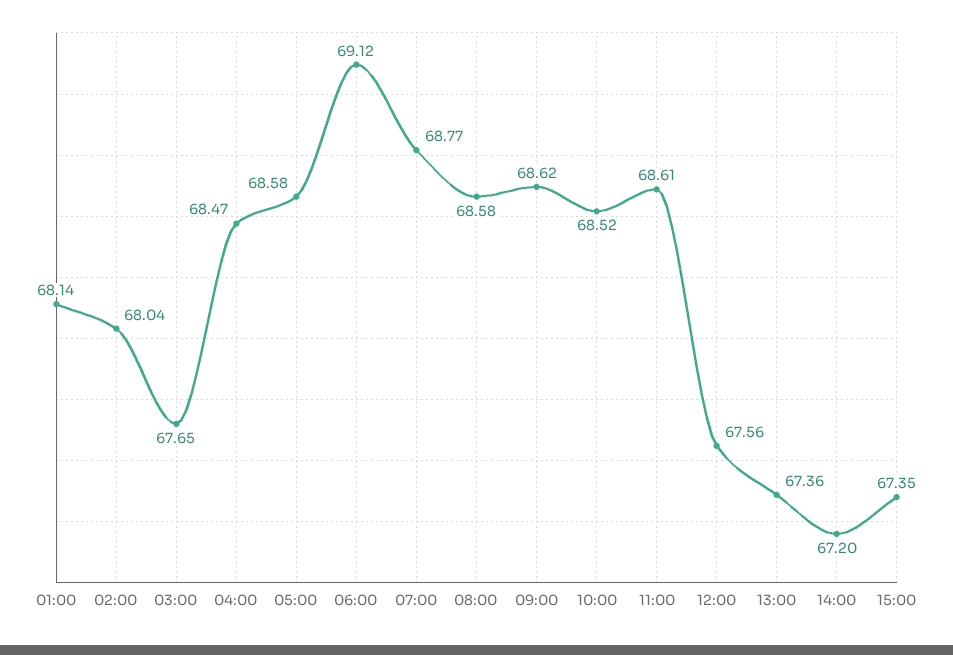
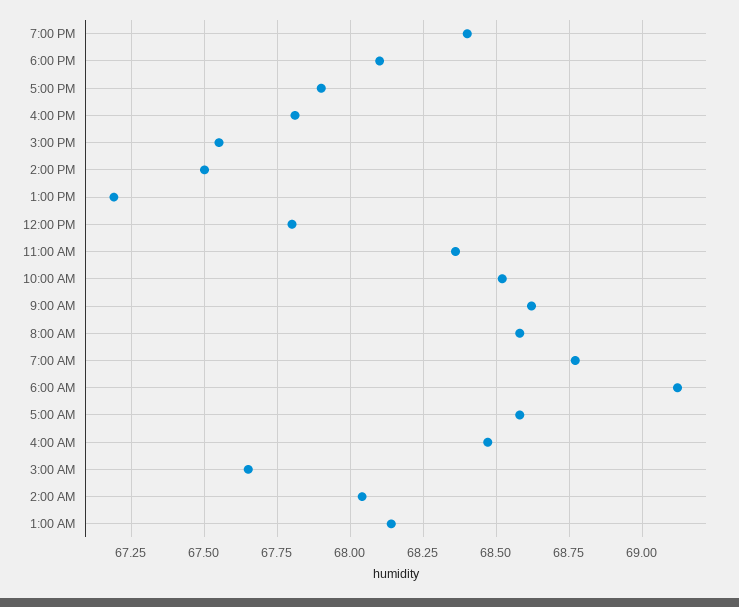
11:00: 68.61 -> 68.35
12:00: 67.56 -> 67.8
13:00: 67.36 -> 67.2
14:00: 67.2 -> 67.5
15:00: 67.35 -> 67.55
7:00 PM: none -> 68.4
6:00 PM: none -> 68.1
5:00 PM: none -> 67.9
4:00 PM: none -> 67.8

